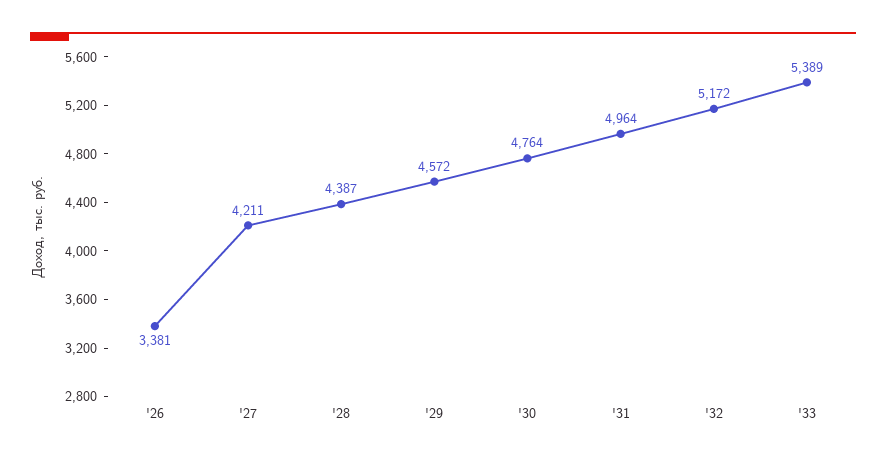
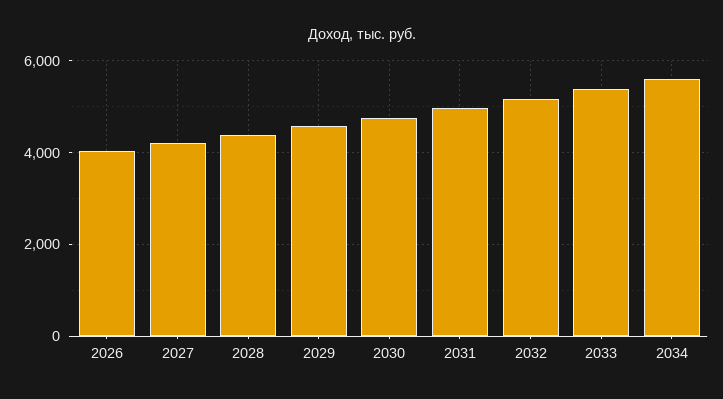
'26: 3381 -> 4000
2034: none -> 5600

